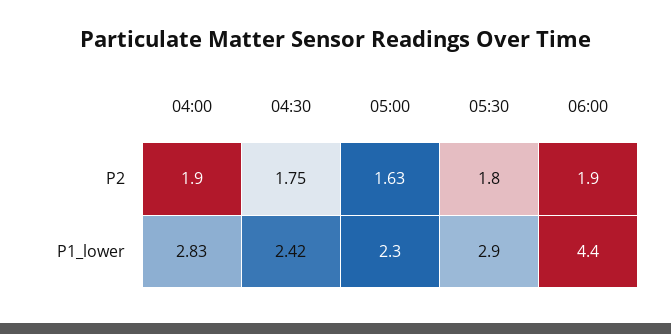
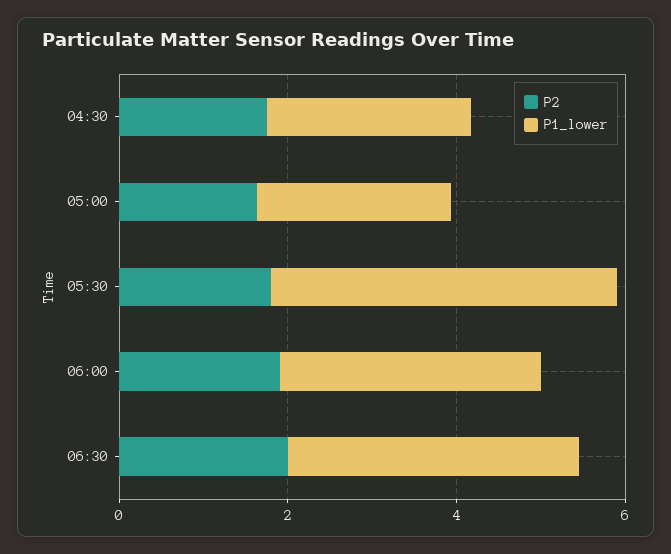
P2, 04:00: 1.9 -> none
P1_lower, 04:00: 2.83 -> none
P1_lower, 05:30: 2.9 -> 4
P1_lower, 06:00: 4.4 -> 3
P2, 06:30: none -> 2
P1_lower, 06:30: none -> 3.5

